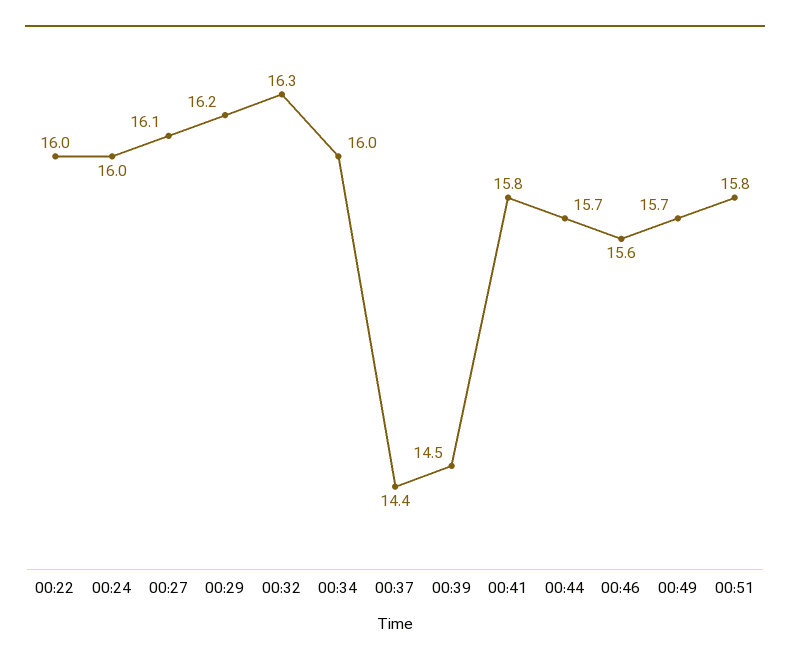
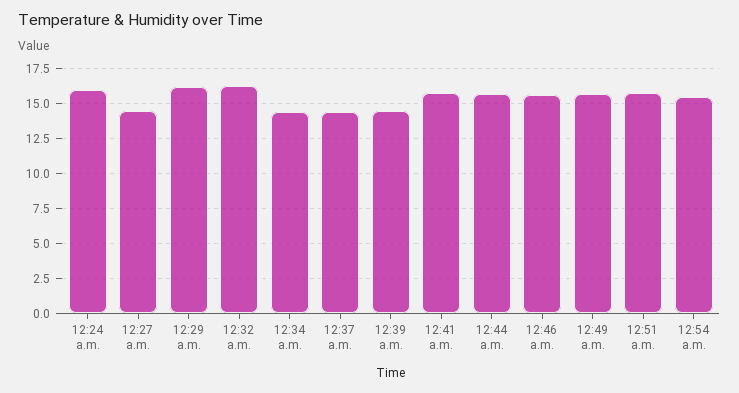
00:22: 16 -> none
00:27: 16.1 -> 14.5
00:34: 16 -> 14.5
12:54 a.m.: none -> 15.5

